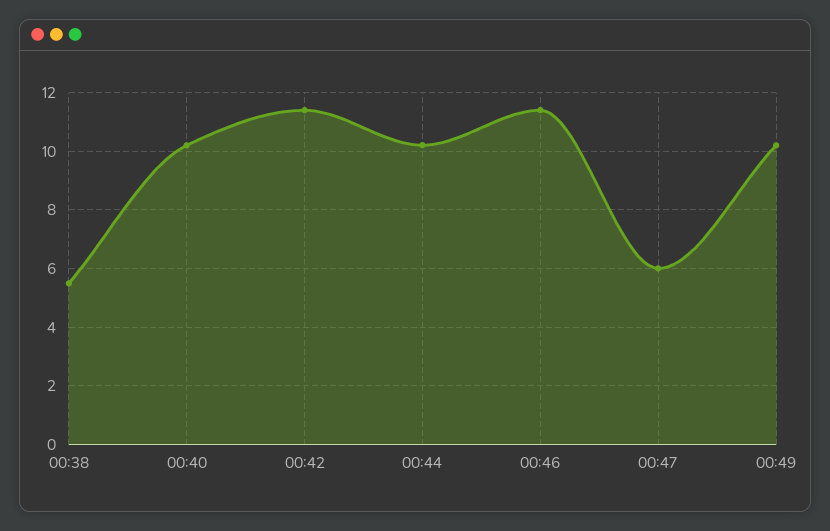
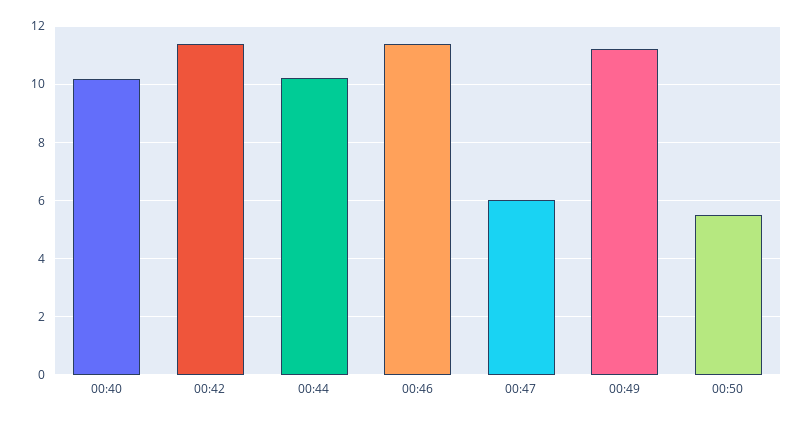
00:38: 5.5 -> none
00:49: 10.25 -> 11.25
00:50: none -> 5.5

